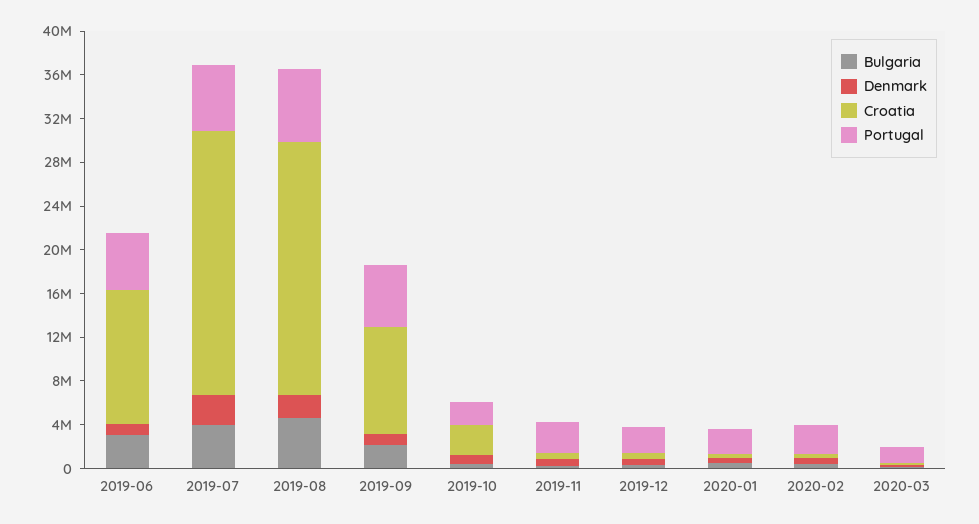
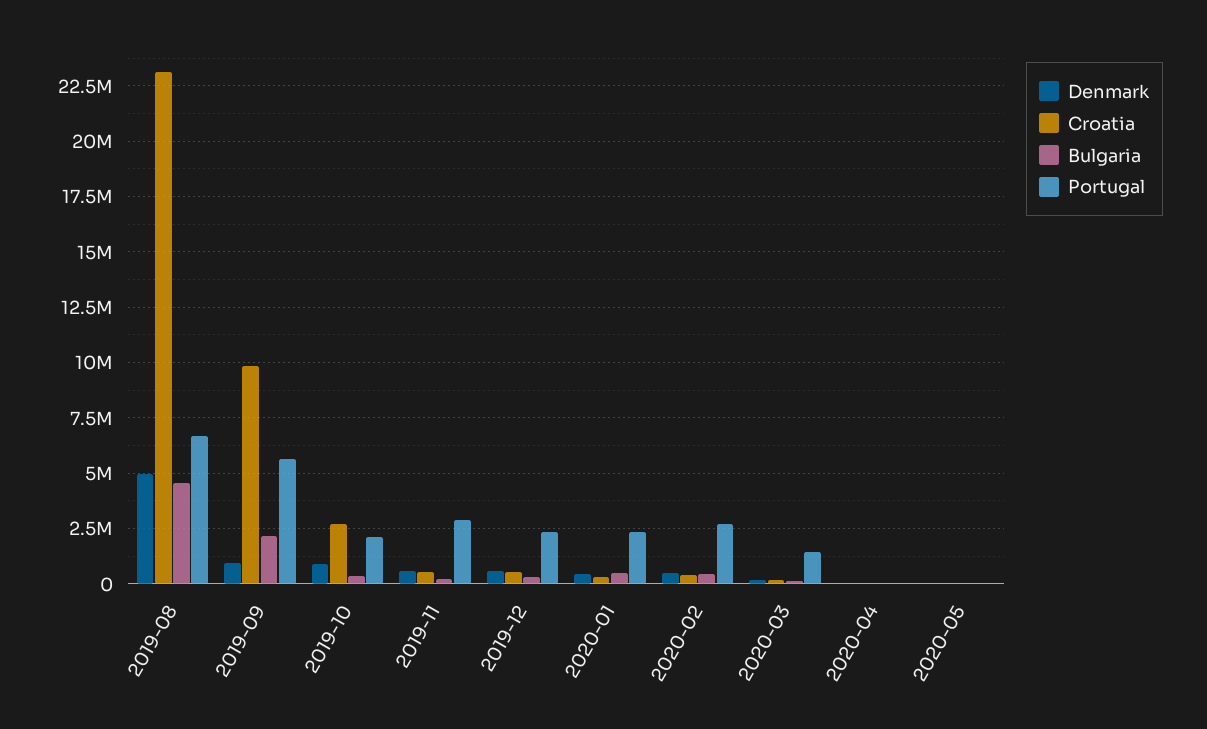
Bulgaria, 2019-06: 3000000 -> none
Denmark, 2019-06: 1000000 -> none
Croatia, 2019-06: 12000000 -> none
Portugal, 2019-06: 5000000 -> none
Bulgaria, 2019-07: 4000000 -> none
Denmark, 2019-07: 3000000 -> none
Croatia, 2019-07: 24000000 -> none
Portugal, 2019-07: 6000000 -> none
Denmark, 2019-08: 2000000 -> 5000000
Denmark, 2020-04: none -> 0
Croatia, 2020-04: none -> 0
Bulgaria, 2020-04: none -> 0
Portugal, 2020-04: none -> 0
Denmark, 2020-05: none -> 0
Croatia, 2020-05: none -> 0
Bulgaria, 2020-05: none -> 0
Portugal, 2020-05: none -> 0

